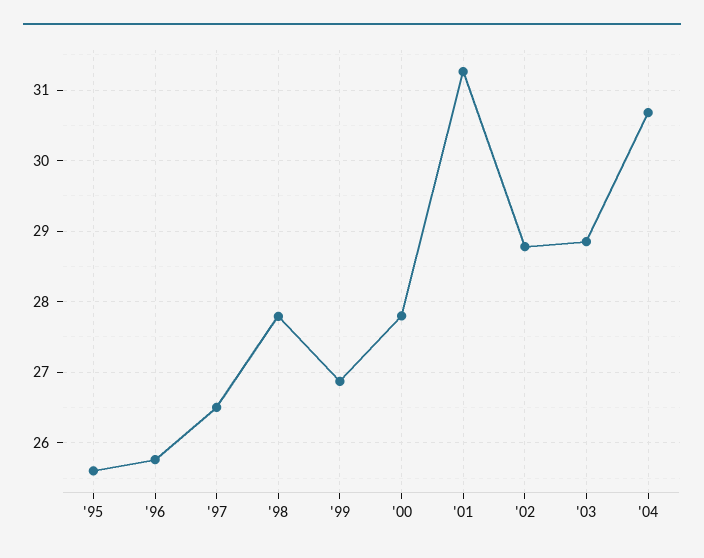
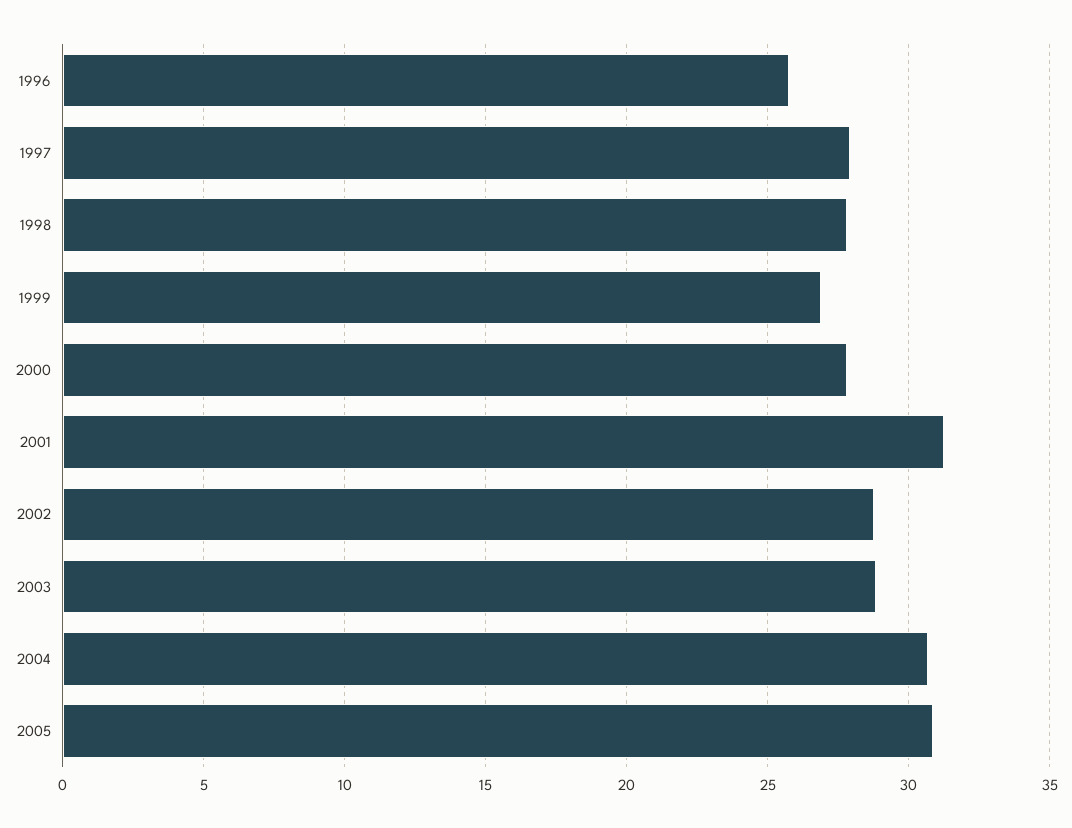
'95: 25.6 -> none
'97: 26.5 -> 28
2005: none -> 31

